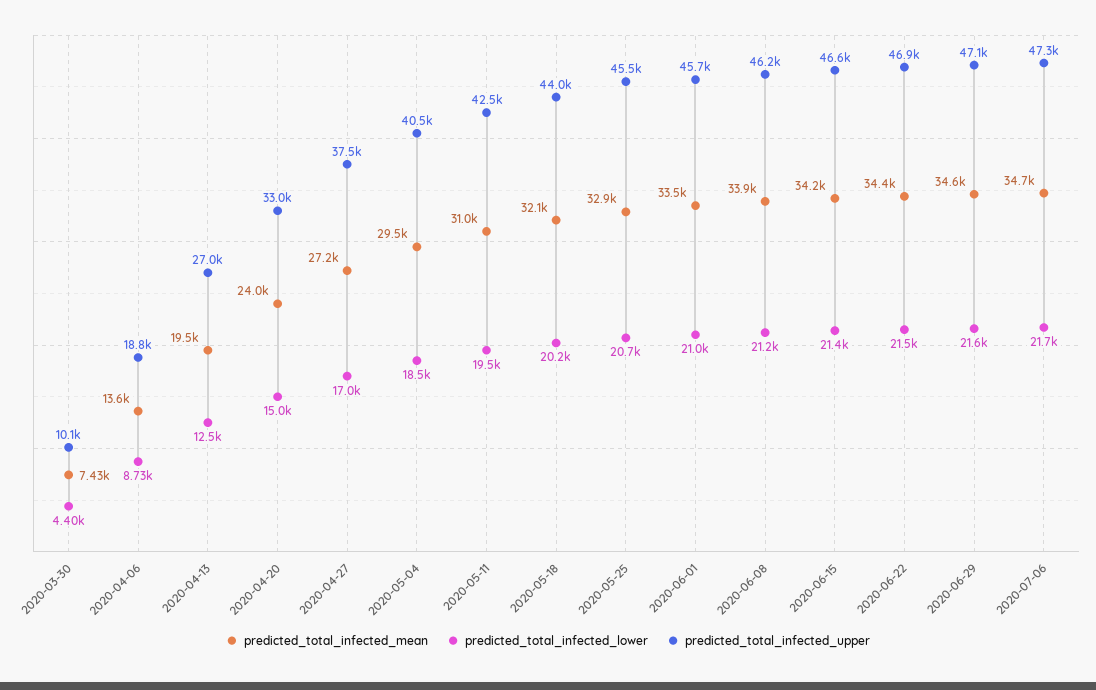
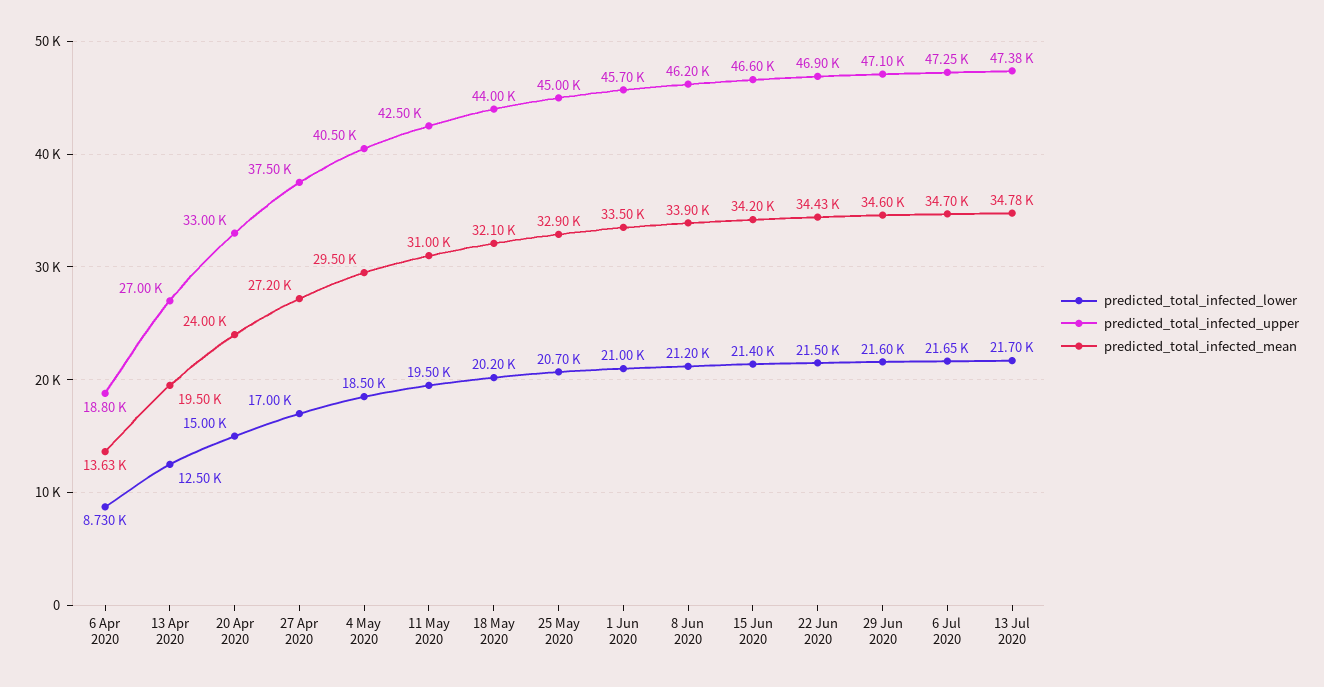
predicted_total_infected_mean, 2020-03-30: 7430 -> none
predicted_total_infected_lower, 2020-03-30: 4400 -> none
predicted_total_infected_upper, 2020-03-30: 10100 -> none
predicted_total_infected_upper, 2020-05-25: 45500 -> 45000
predicted_total_infected_lower, 13 Jul 2020: none -> 21700
predicted_total_infected_upper, 13 Jul 2020: none -> 47380
predicted_total_infected_mean, 13 Jul 2020: none -> 34780

